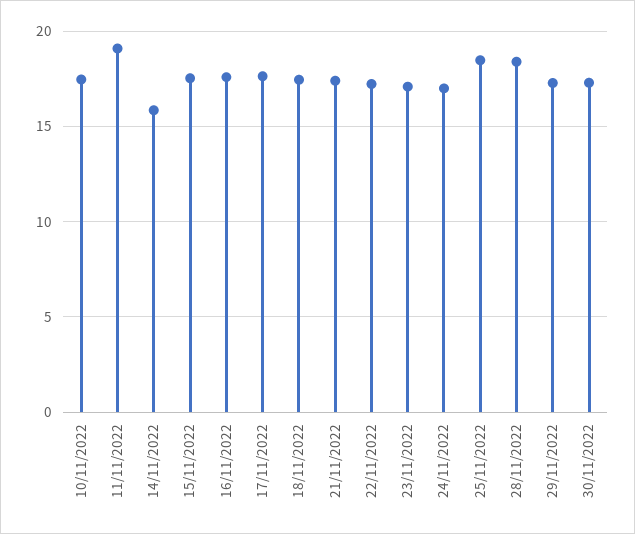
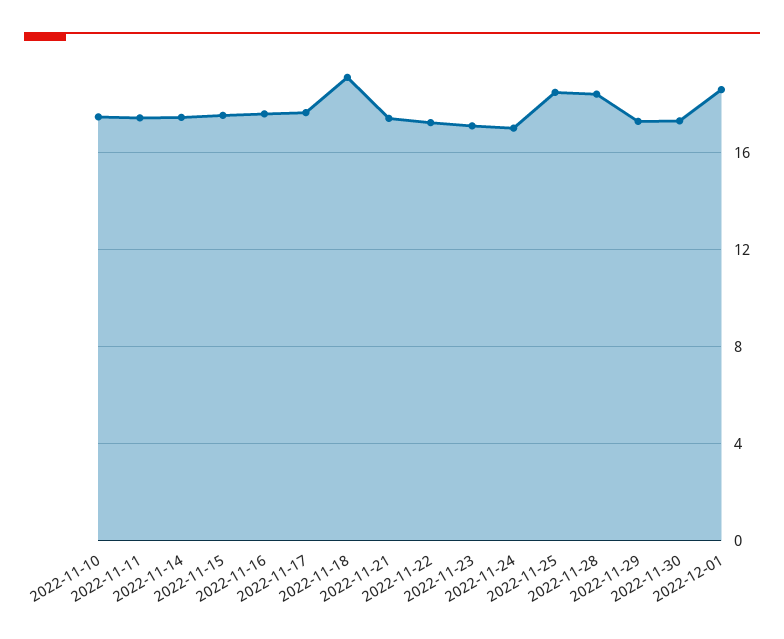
11/11/2022: 19 -> 17.5
14/11/2022: 16 -> 17.5
18/11/2022: 17.5 -> 19
2022-12-01: none -> 18.5

